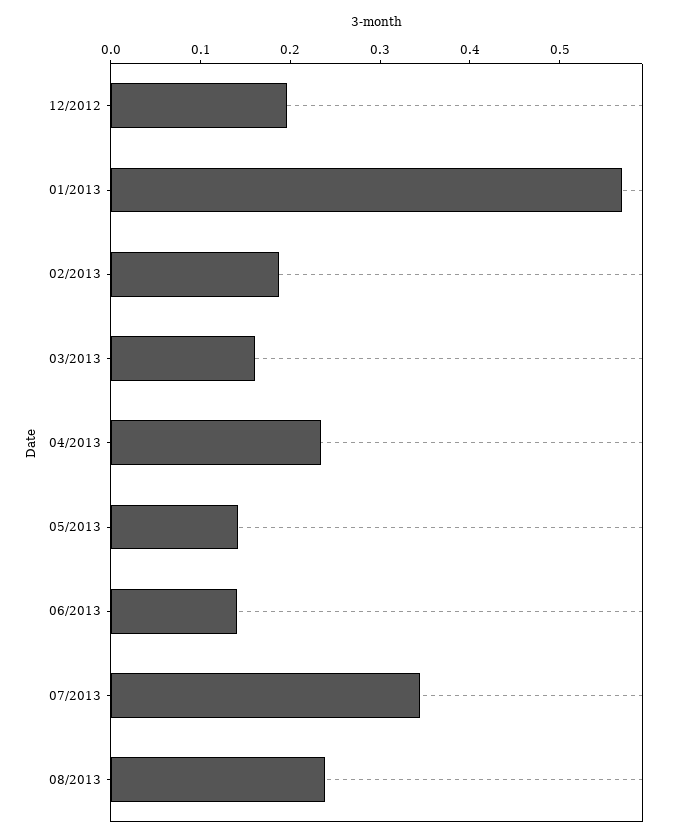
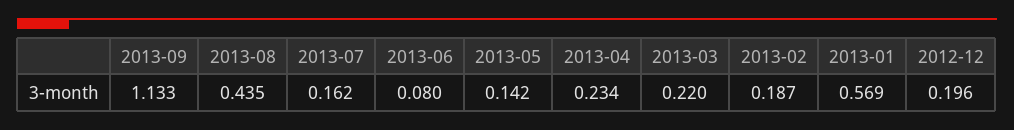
03/2013: 0.16 -> 0.22
06/2013: 0.14 -> 0.08
07/2013: 0.34 -> 0.162
08/2013: 0.24 -> 0.435
2013-09: none -> 1.133

